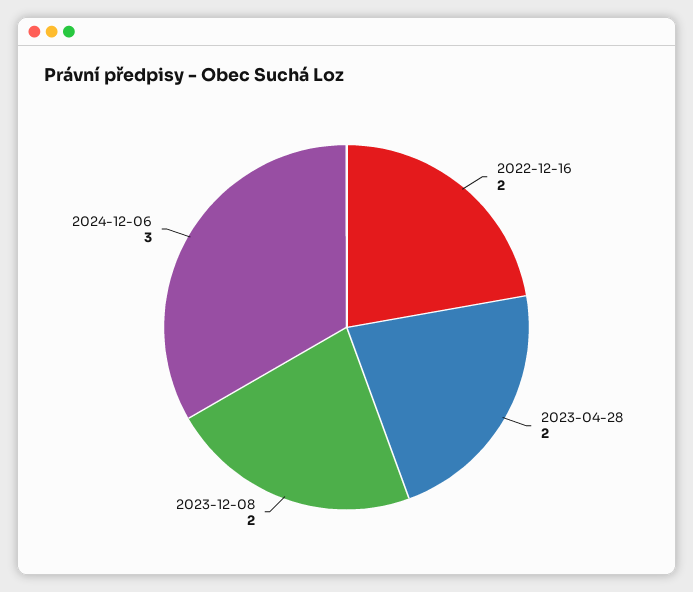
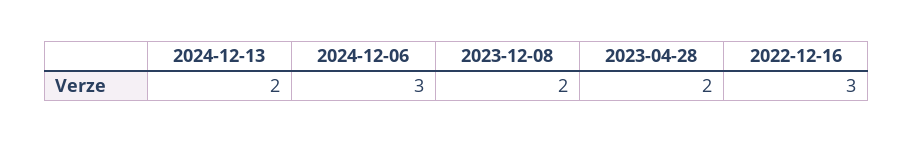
2022-12-16: 2 -> 3
2024-12-13: none -> 2

